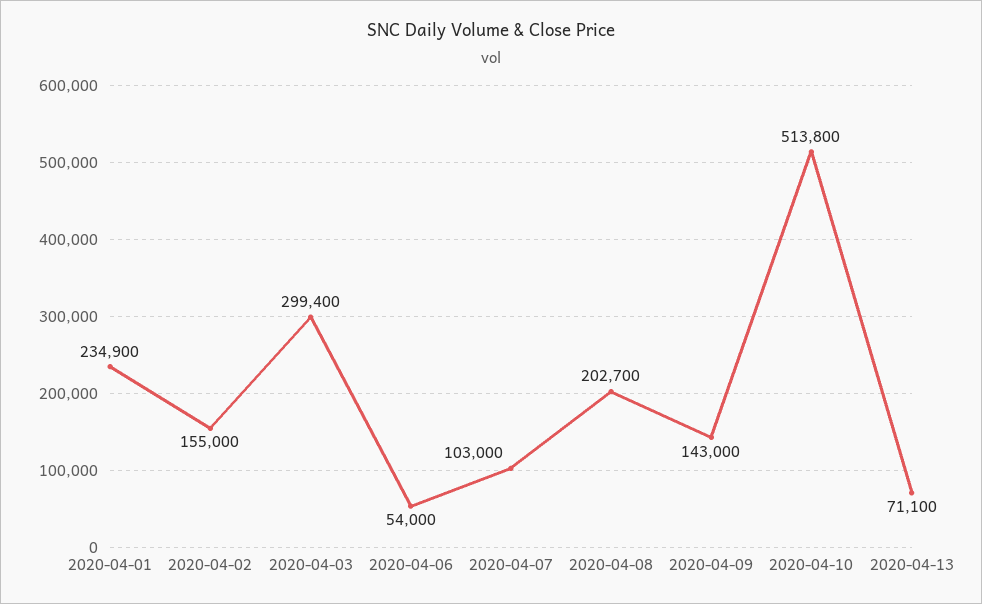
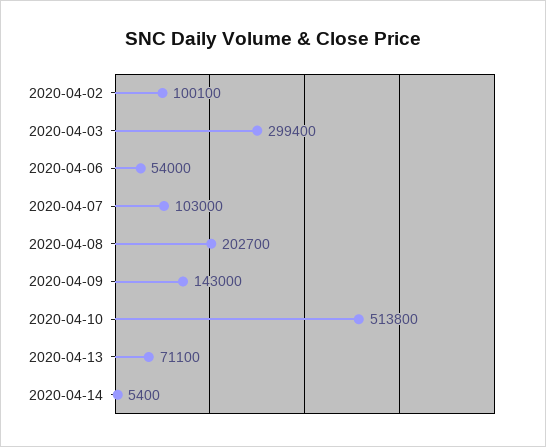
2020-04-01: 234900 -> none
2020-04-02: 155000 -> 100100
2020-04-14: none -> 5400

